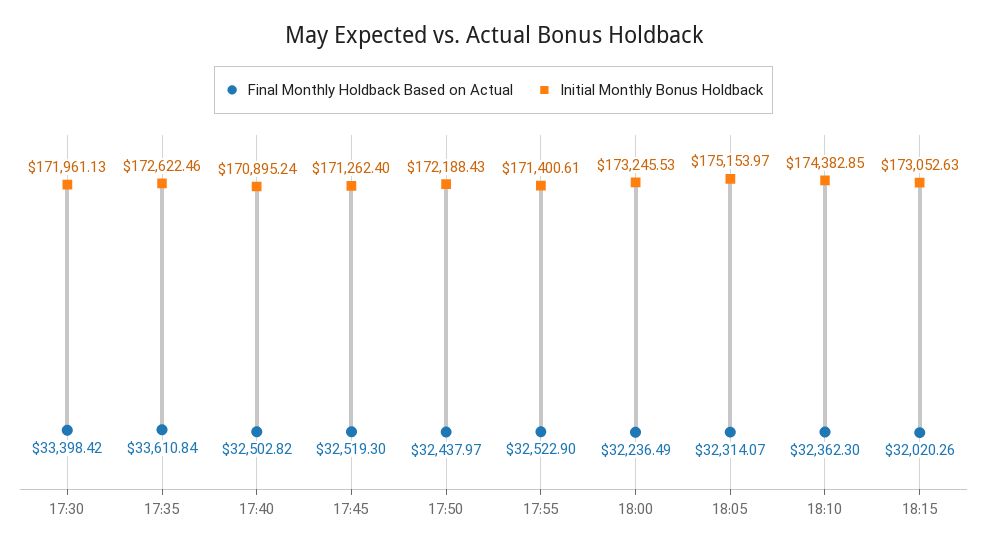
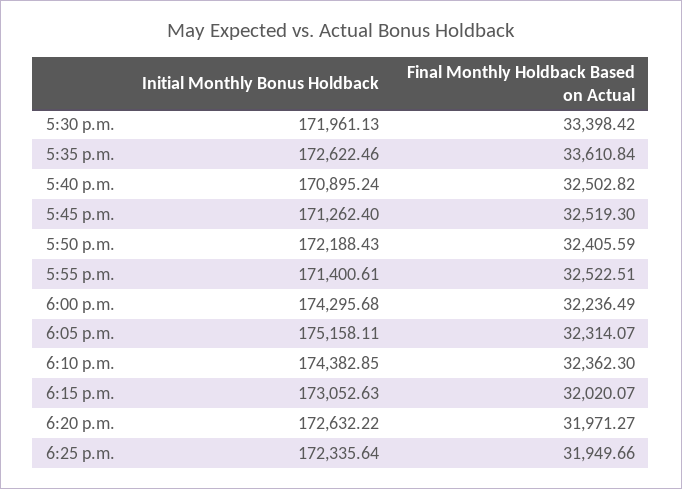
Final Monthly Holdback Based on Actual, 17:50: 32437.97 -> 32405.59
Final Monthly Holdback Based on Actual, 17:55: 32522.9 -> 32522.51
Initial Monthly Bonus Holdback, 18:00: 173245.53 -> 174295.68
Initial Monthly Bonus Holdback, 18:05: 175153.97 -> 175158.11
Final Monthly Holdback Based on Actual, 18:15: 32020.26 -> 32020.07
Initial Monthly Bonus Holdback, 6:20 p.m.: none -> 172632.22
Final Monthly Holdback Based on Actual, 6:20 p.m.: none -> 31971.27
Initial Monthly Bonus Holdback, 6:25 p.m.: none -> 172335.64
Final Monthly Holdback Based on Actual, 6:25 p.m.: none -> 31949.66

